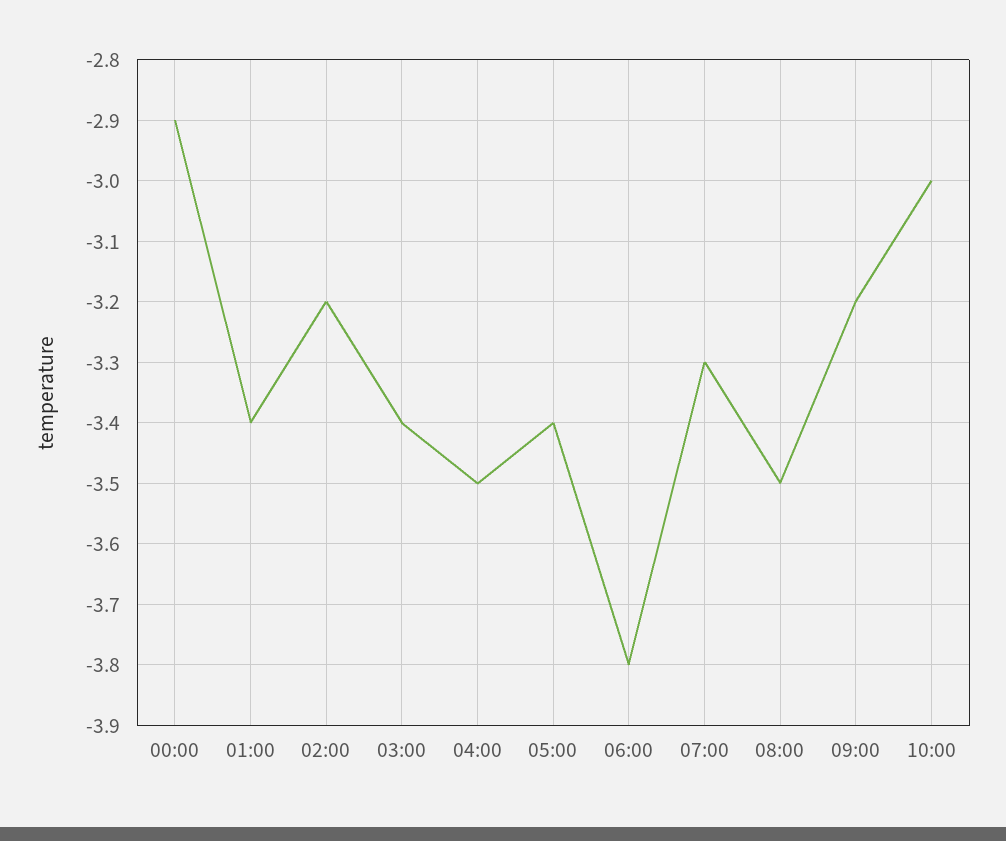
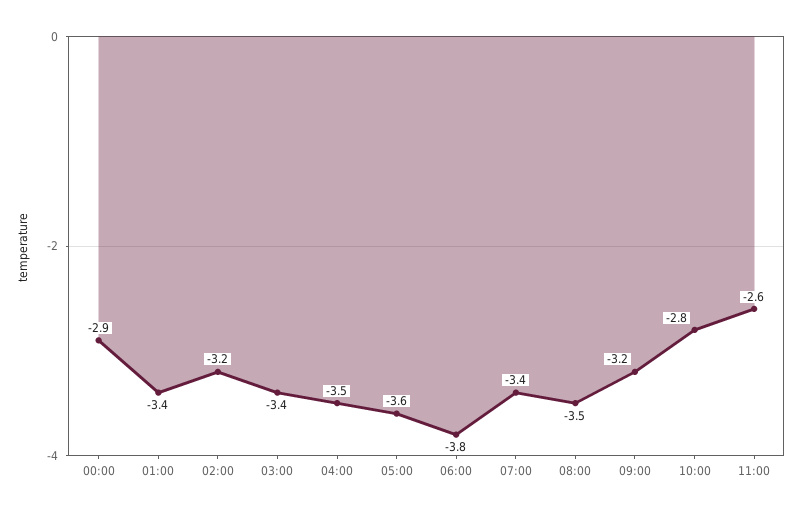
05:00: -3.4 -> -3.6
07:00: -3.3 -> -3.4
10:00: -3 -> -2.8
11:00: none -> -2.6

